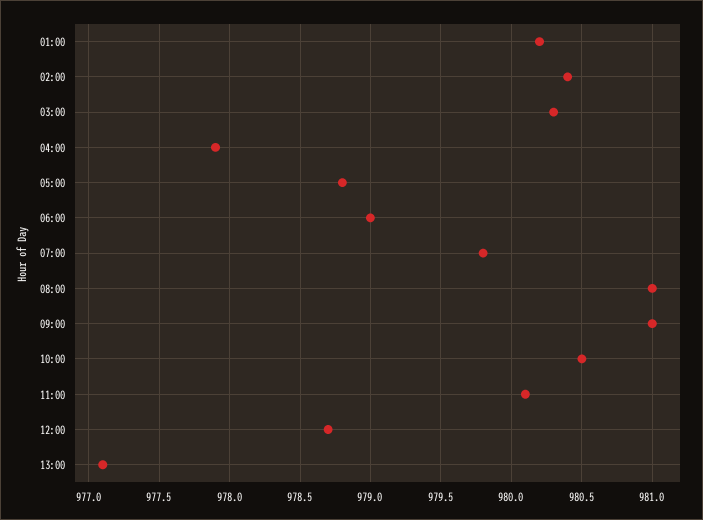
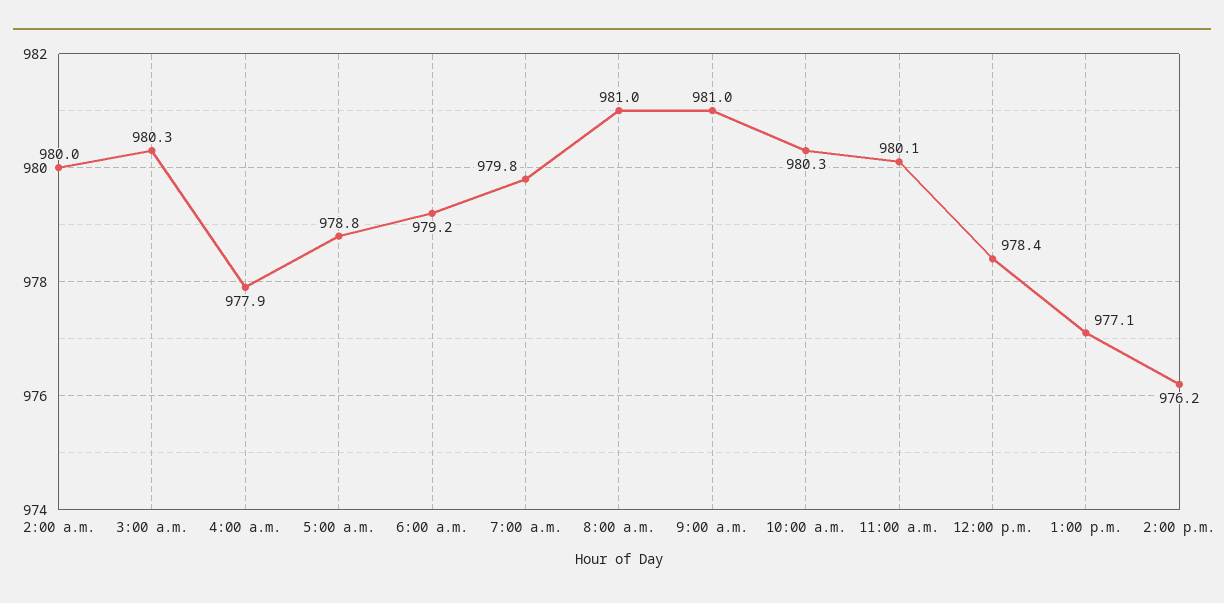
01:00: 980.2 -> none
02:00: 980.4 -> 980
06:00: 979 -> 979.2
10:00: 980.5 -> 980.3
12:00: 978.7 -> 978.4
2:00 p.m.: none -> 976.2

